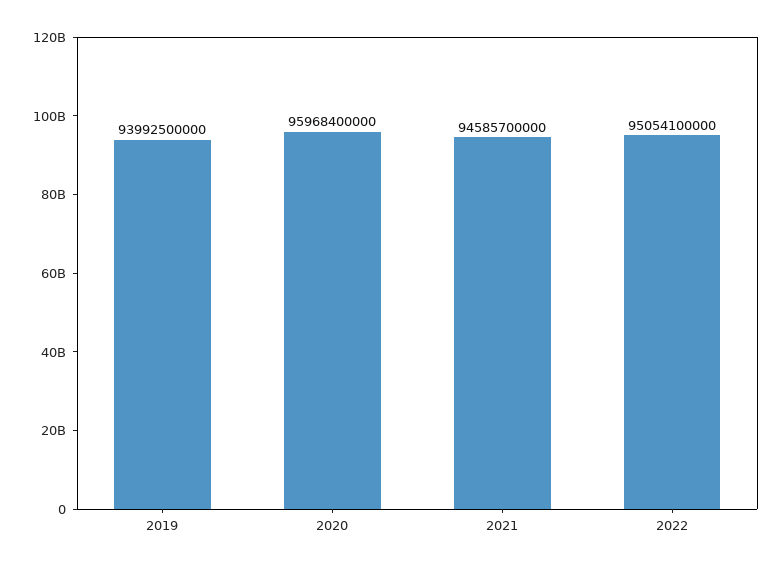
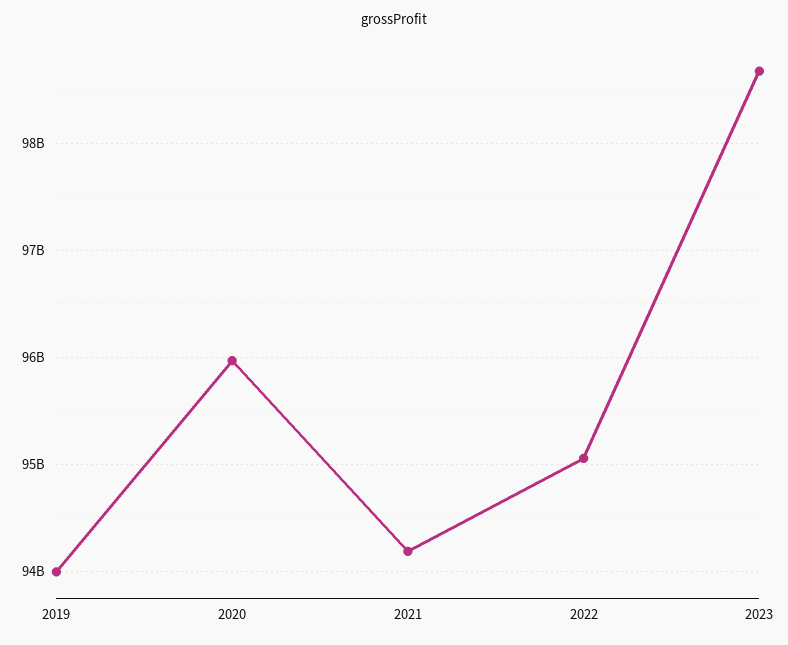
2021: 94585700000 -> 94200000000
2023: none -> 98700000000

